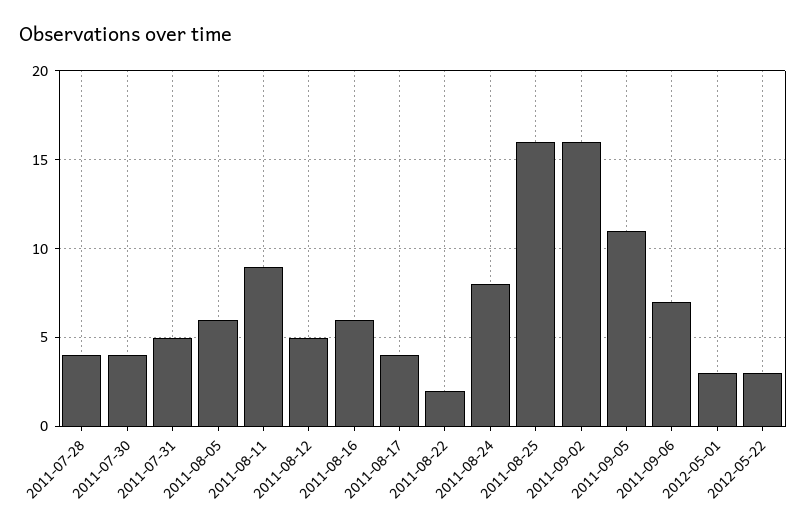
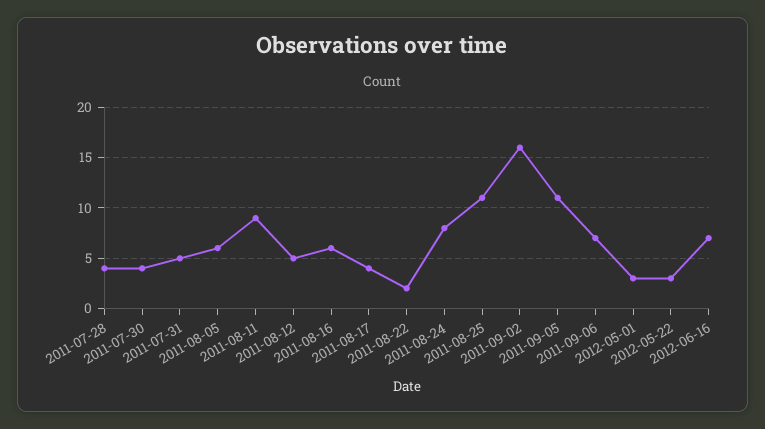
2011-08-25: 16 -> 11
2012-06-16: none -> 7

